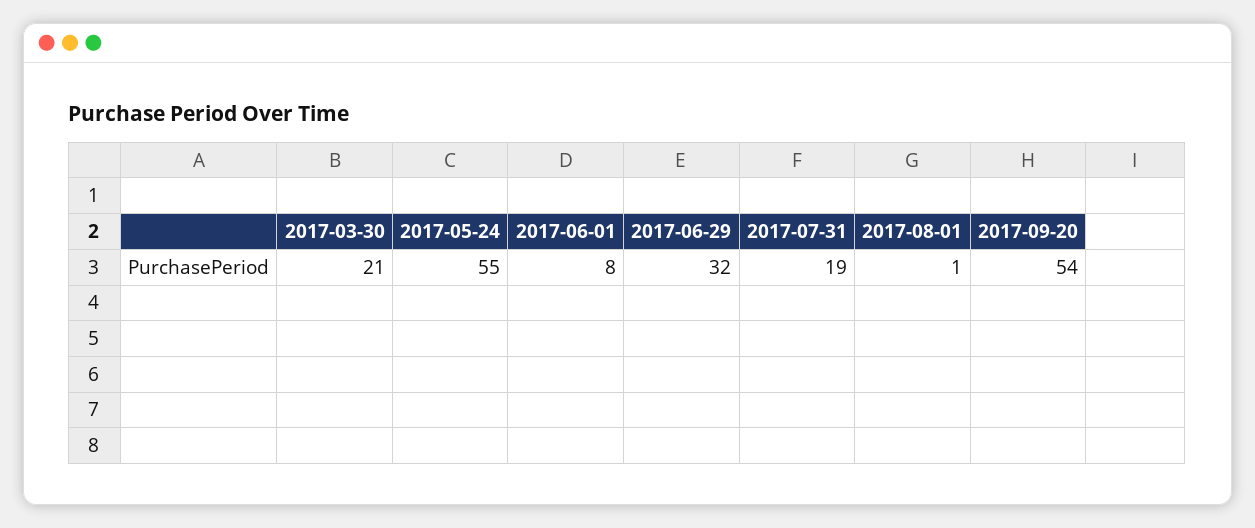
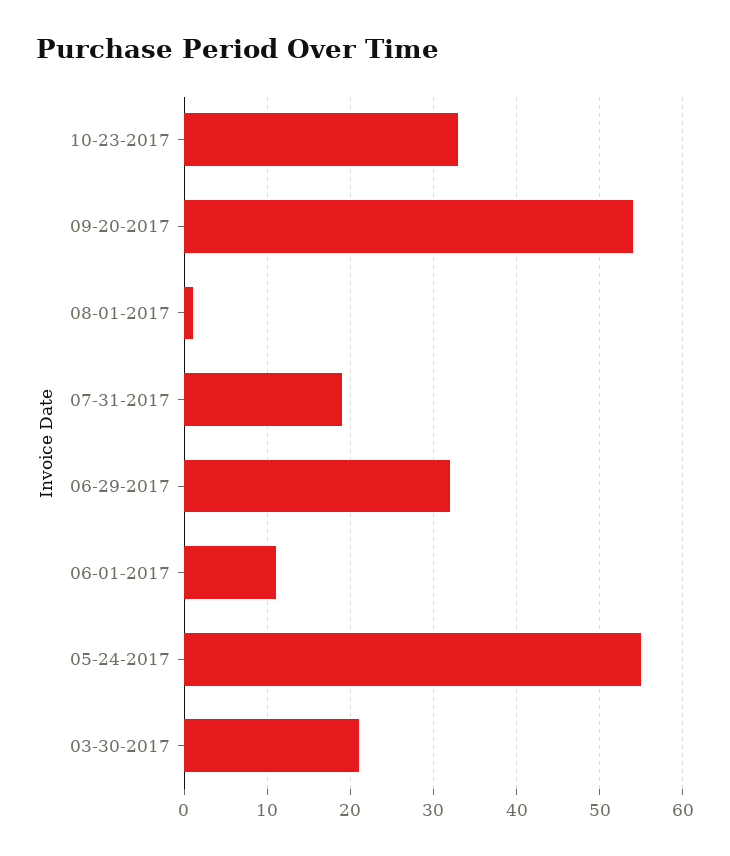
2017-06-01: 8 -> 11
10-23-2017: none -> 33

